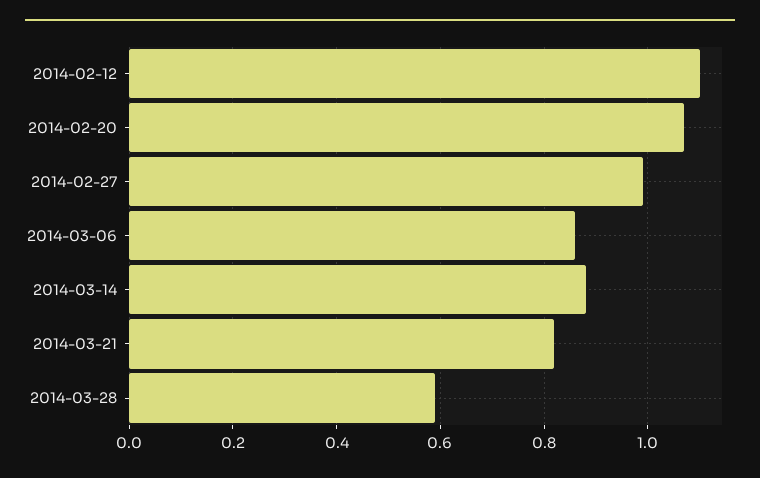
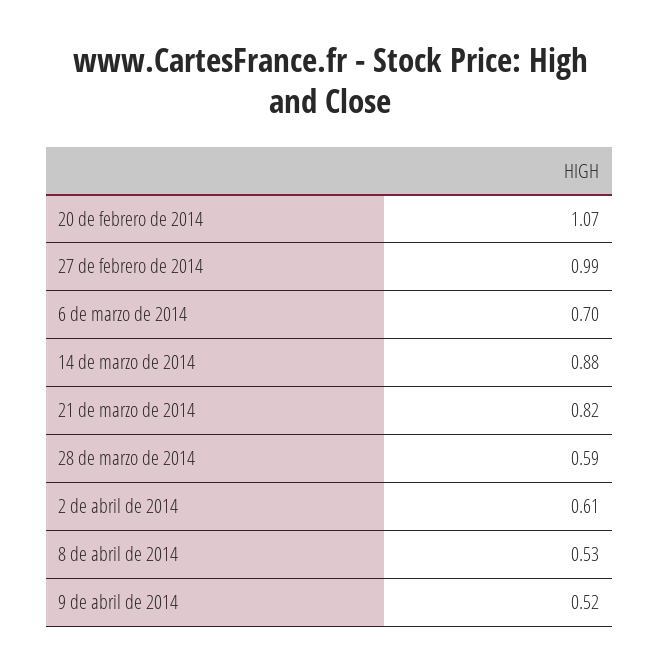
2014-02-12: 1.1 -> none
2014-03-06: 0.85 -> 0.7
2 de abril de 2014: none -> 0.61
8 de abril de 2014: none -> 0.53
9 de abril de 2014: none -> 0.52

